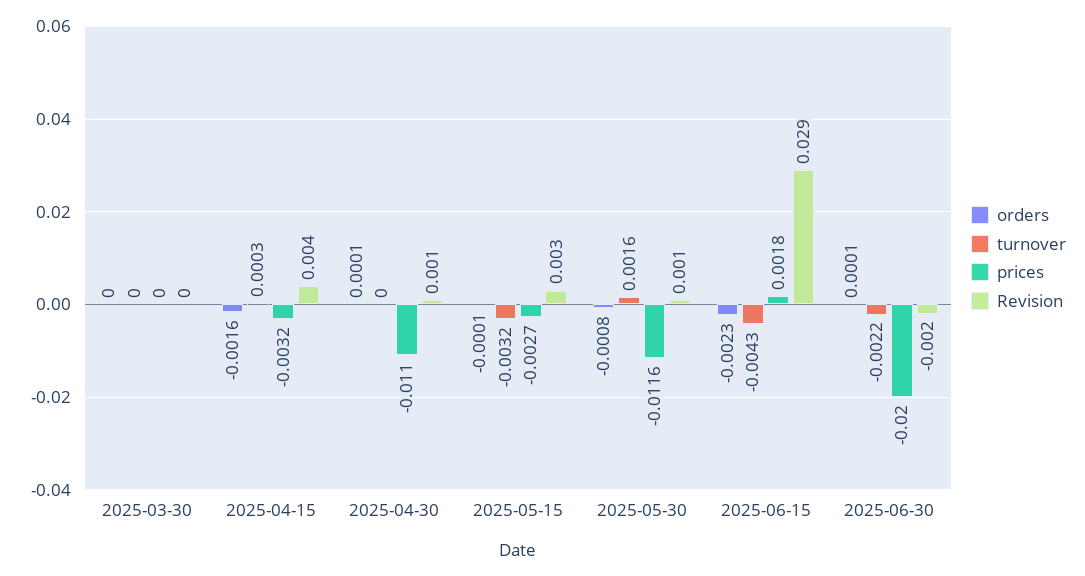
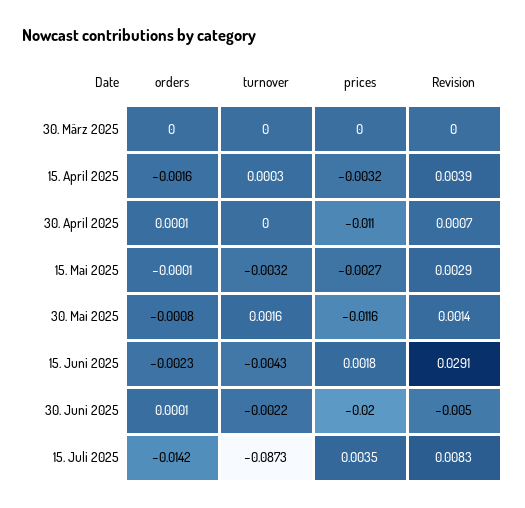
Revision, 2025-06-30: -0.002 -> -0.005
orders, 15. Juli 2025: none -> -0.0142
turnover, 15. Juli 2025: none -> -0.0873
prices, 15. Juli 2025: none -> 0.0035
Revision, 15. Juli 2025: none -> 0.0083

